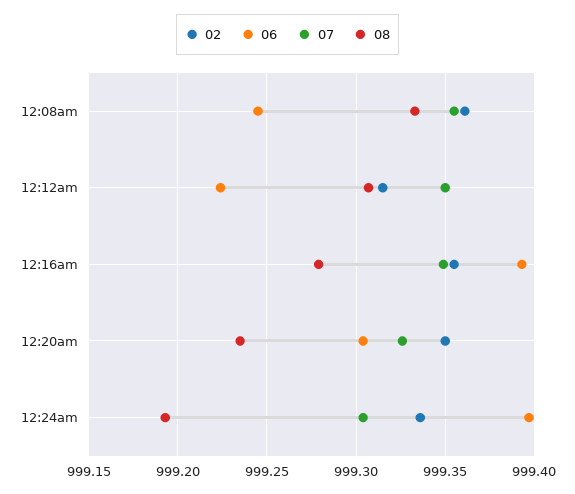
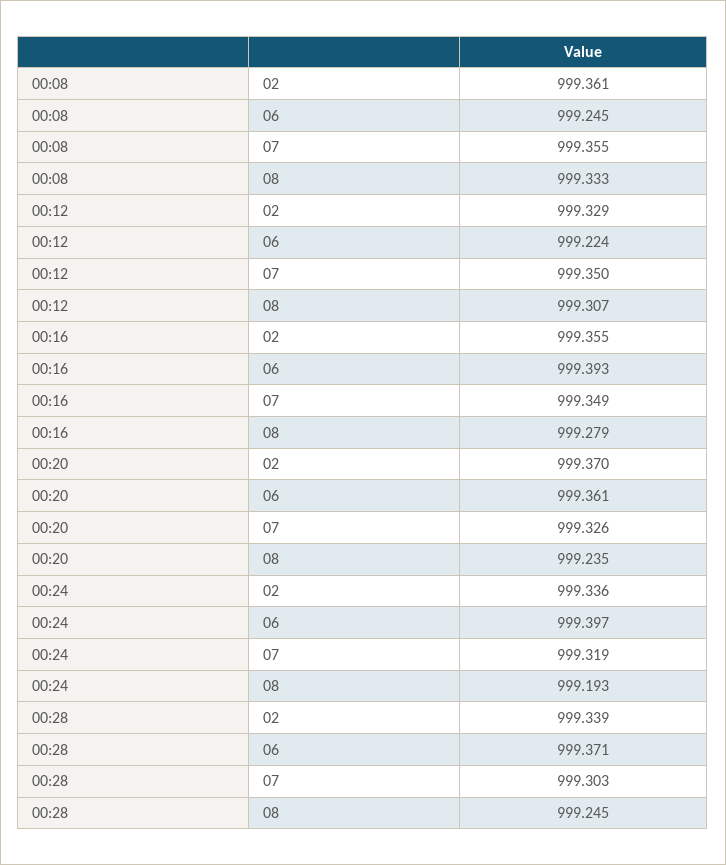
02, 12:12am: 999.315 -> 999.329
02, 12:20am: 999.35 -> 999.37
06, 12:20am: 999.305 -> 999.361
07, 12:24am: 999.305 -> 999.319
02, 00:28: none -> 999.339
06, 00:28: none -> 999.371
07, 00:28: none -> 999.303
08, 00:28: none -> 999.245

